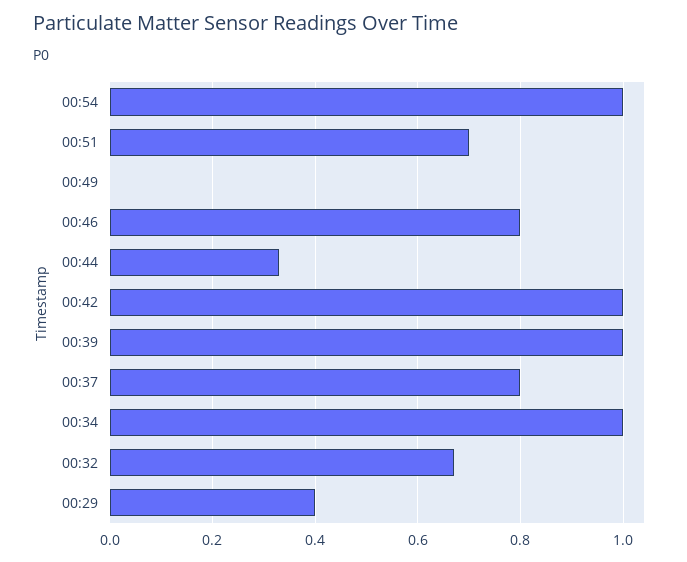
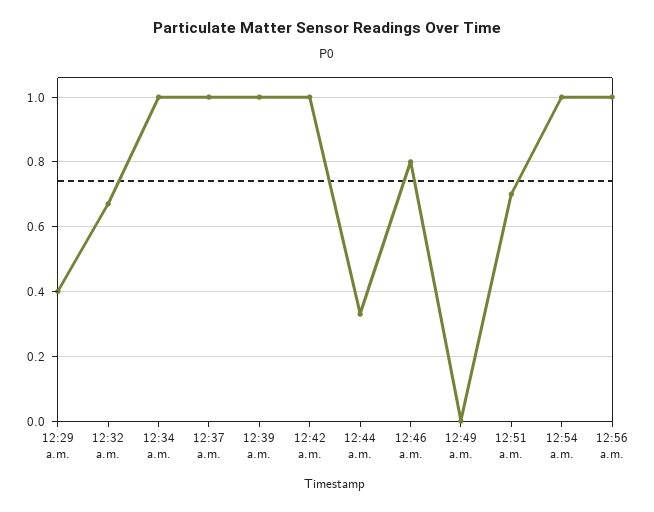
00:37: 0.8 -> 1
12:56 a.m.: none -> 1

